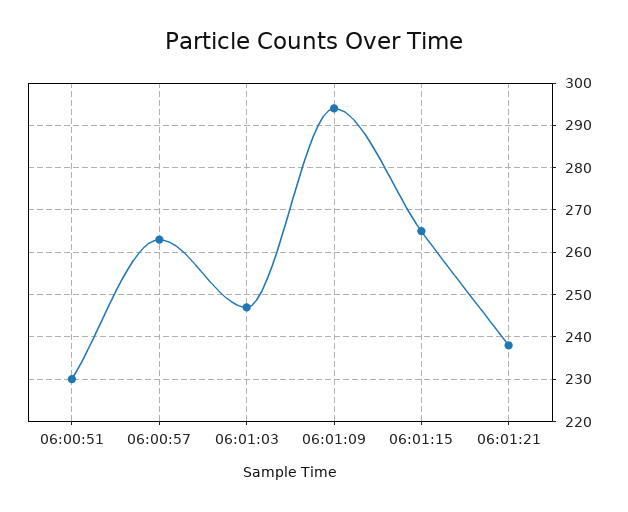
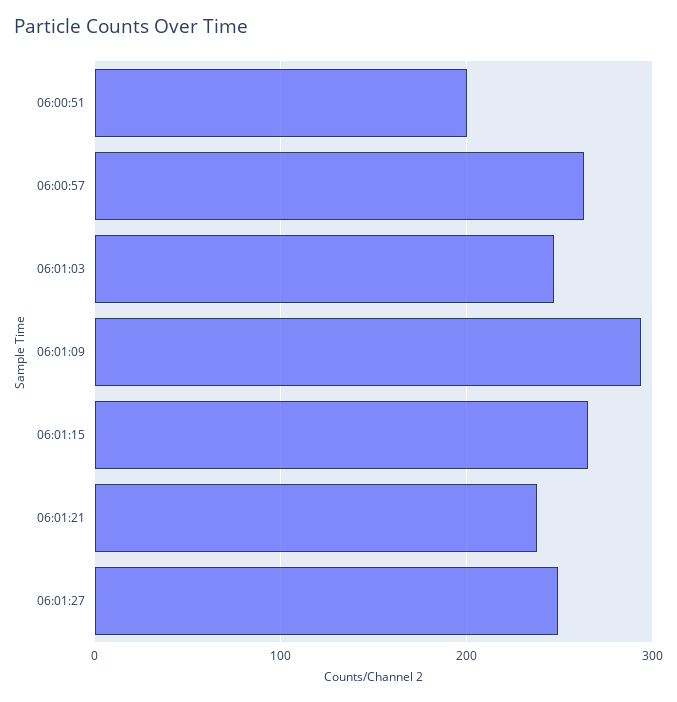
06:00:51: 230 -> 200
06:01:27: none -> 250

